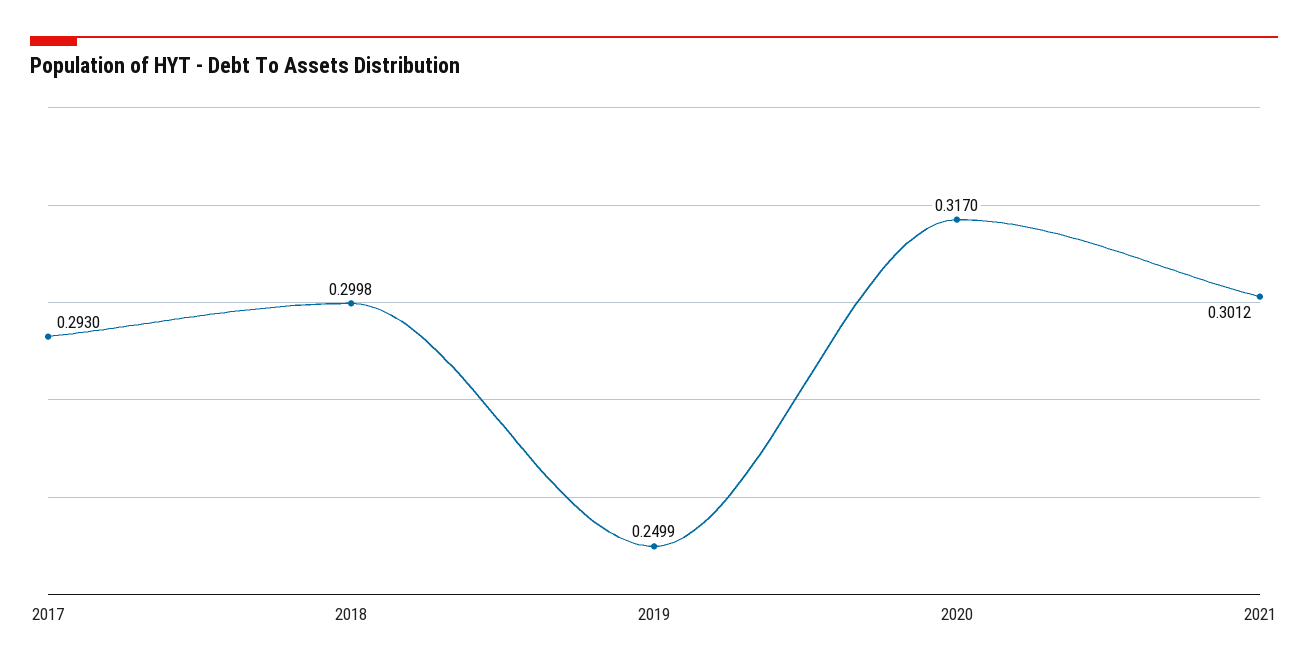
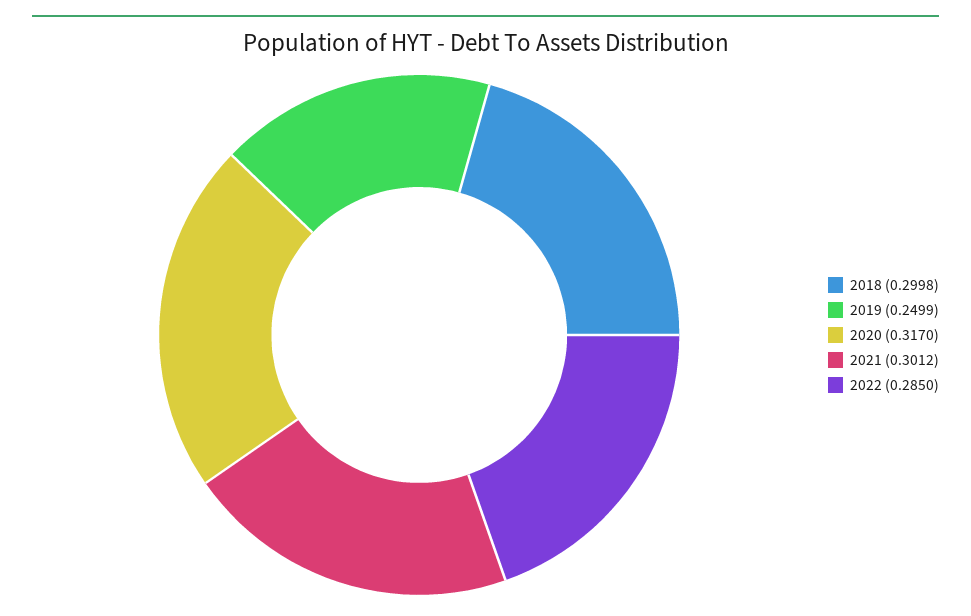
2017: 0.293 -> none
2022: none -> 0.285

